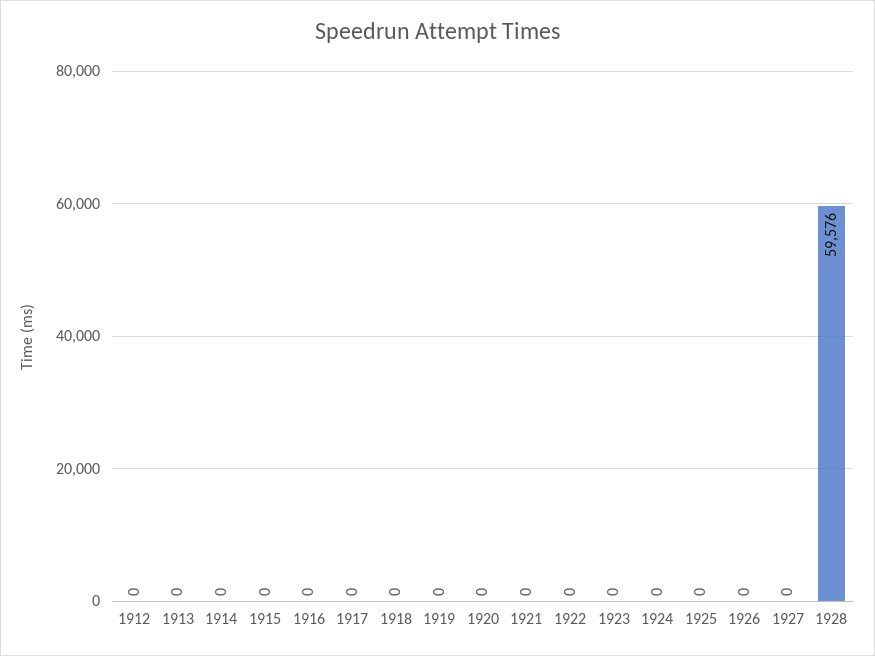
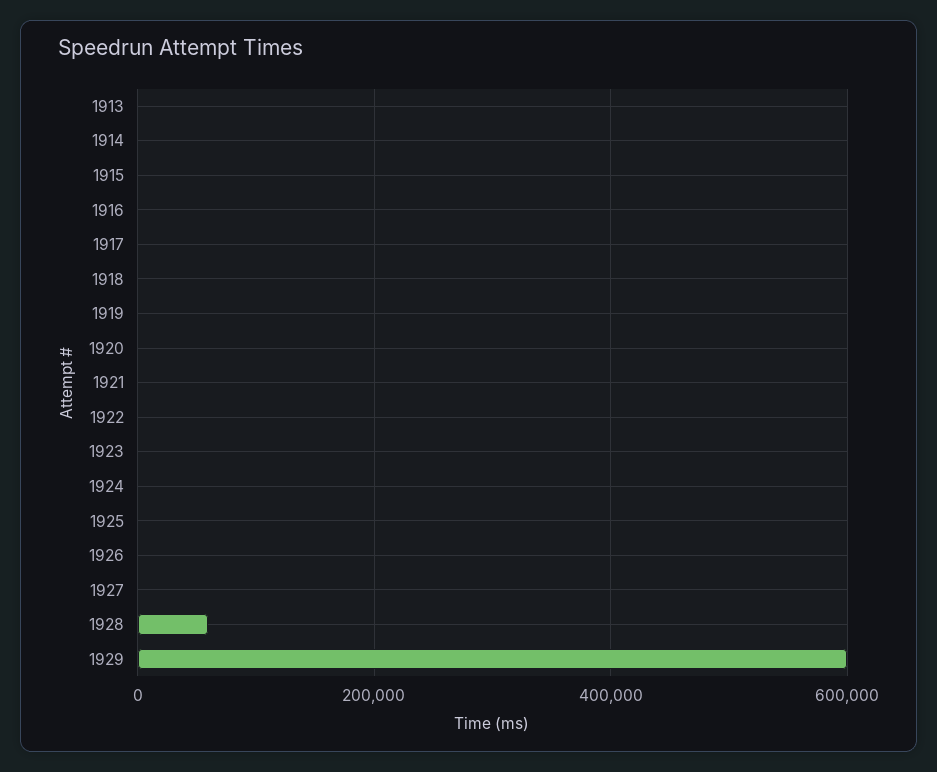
1912: 0 -> none
1929: none -> 600000

